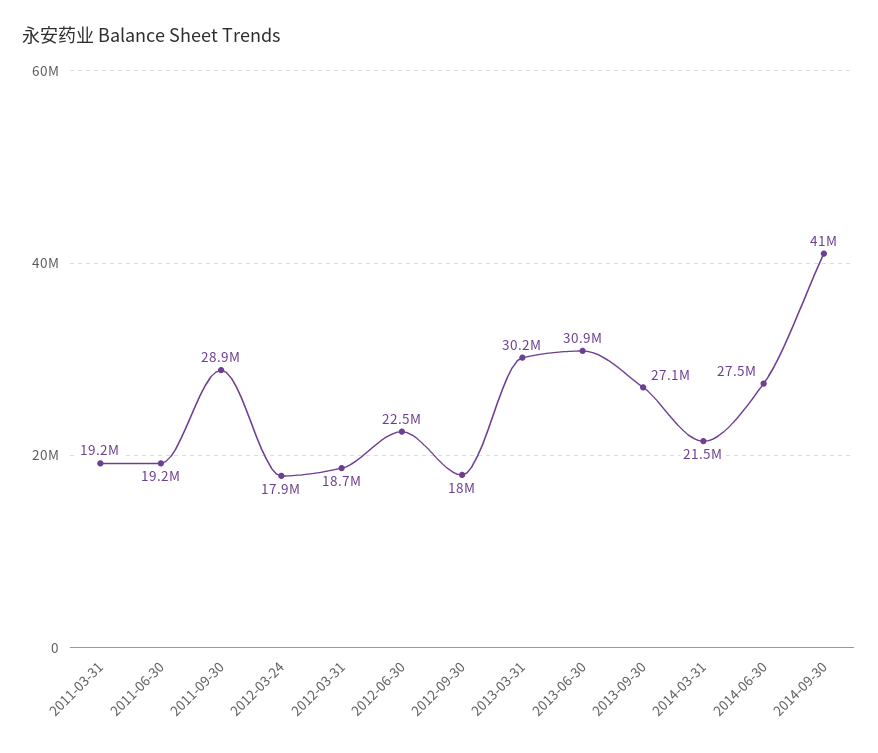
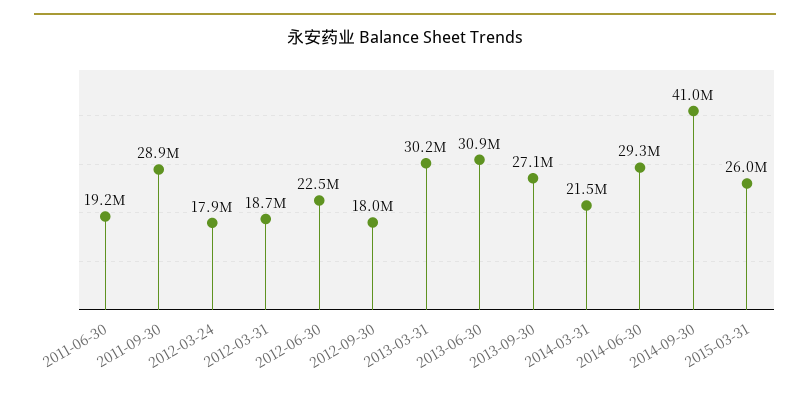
2011-03-31: 19200000 -> none
2014-06-30: 27500000 -> 29300000
2015-03-31: none -> 26000000

